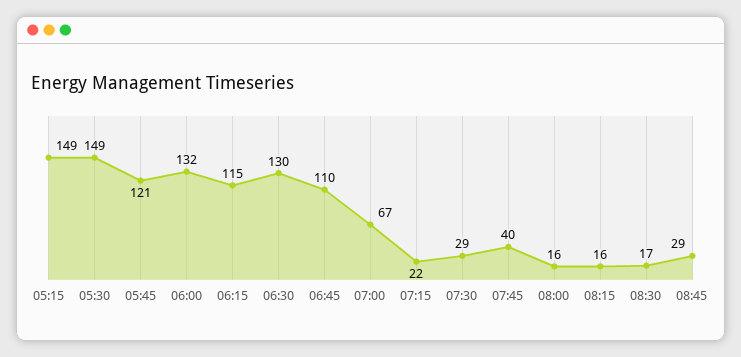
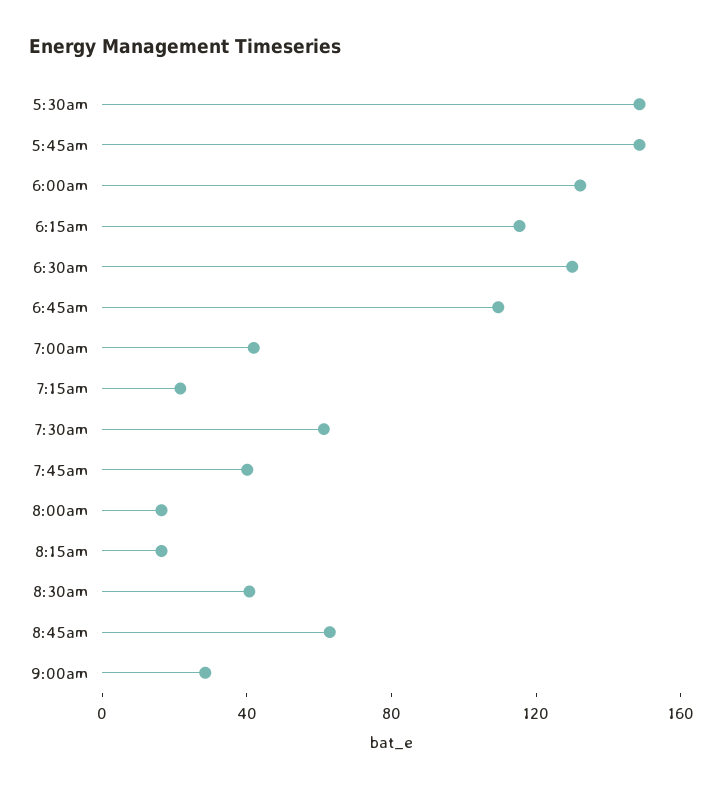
05:15: 149 -> none
05:45: 121 -> 150
07:00: 67 -> 40
07:30: 29 -> 60
08:30: 17 -> 40
08:45: 29 -> 60
9:00am: none -> 30

